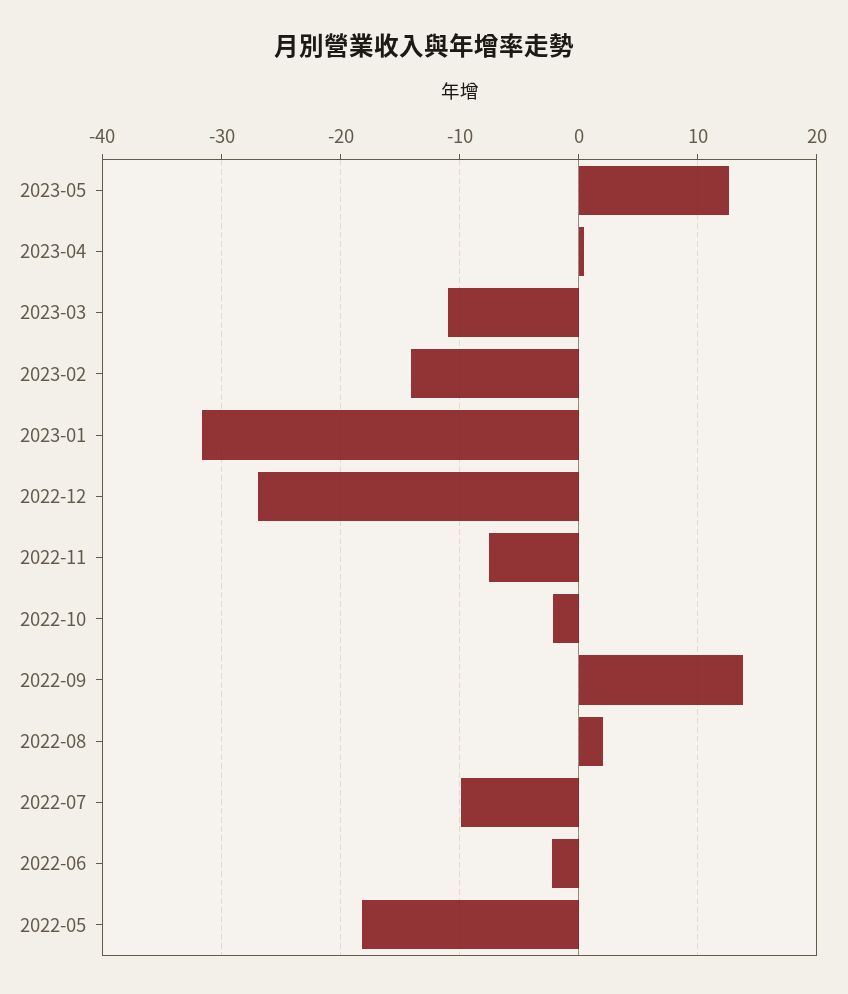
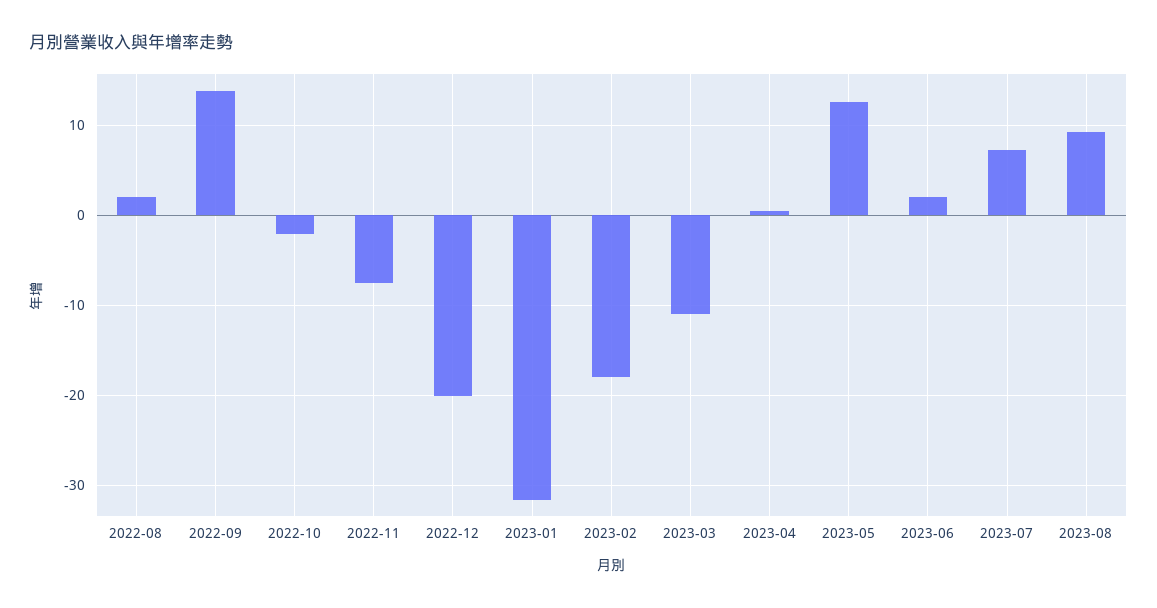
2023-02: -14 -> -18
2022-12: -27 -> -20
2022-07: -10 -> none
2022-06: -2 -> none
2022-05: -18 -> none
2023-06: none -> 2
2023-07: none -> 7
2023-08: none -> 9

